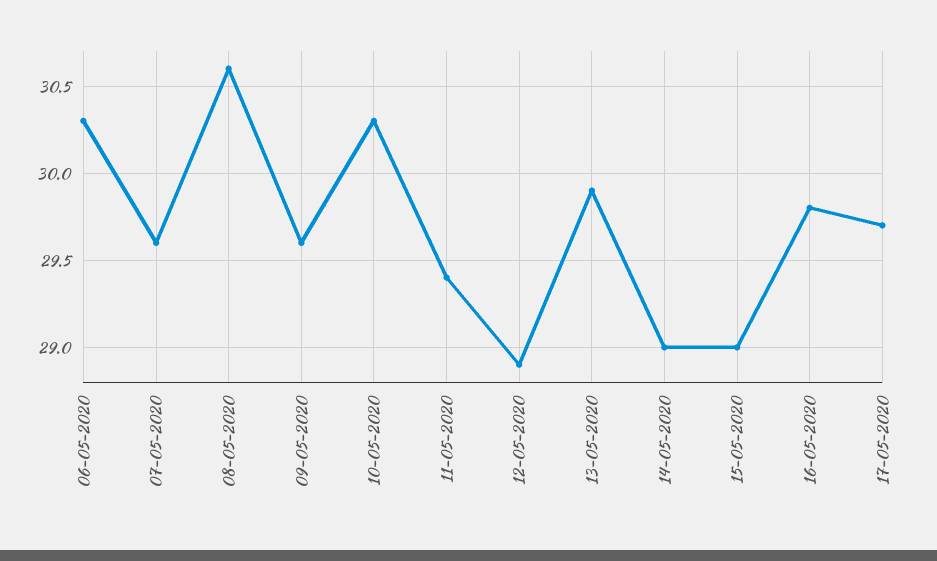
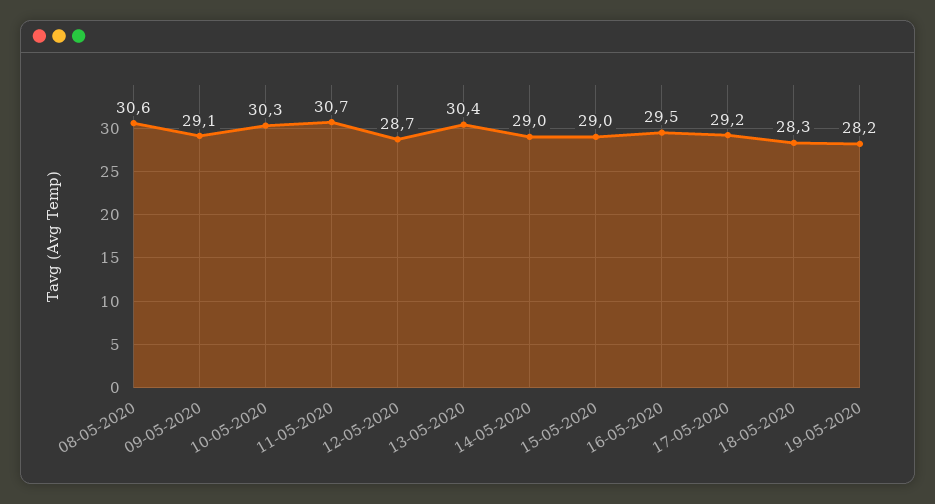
06-05-2020: 30.3 -> none
07-05-2020: 29.6 -> none
09-05-2020: 29.6 -> 29.1
11-05-2020: 29.4 -> 30.7
12-05-2020: 28.9 -> 28.7
13-05-2020: 29.9 -> 30.4
16-05-2020: 29.8 -> 29.5
17-05-2020: 29.7 -> 29.2
18-05-2020: none -> 28.3
19-05-2020: none -> 28.2

